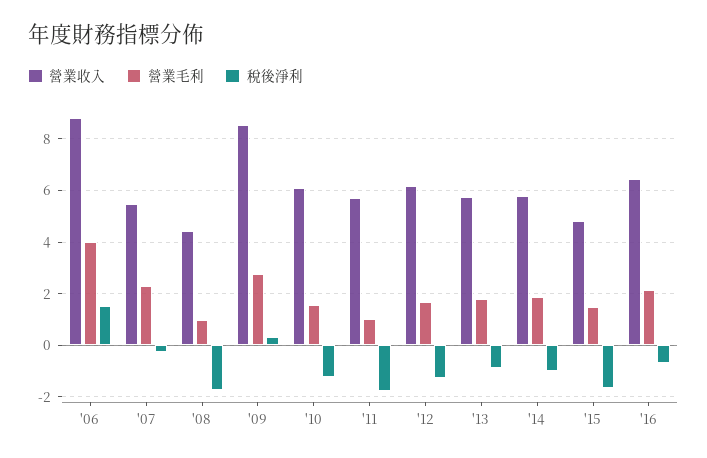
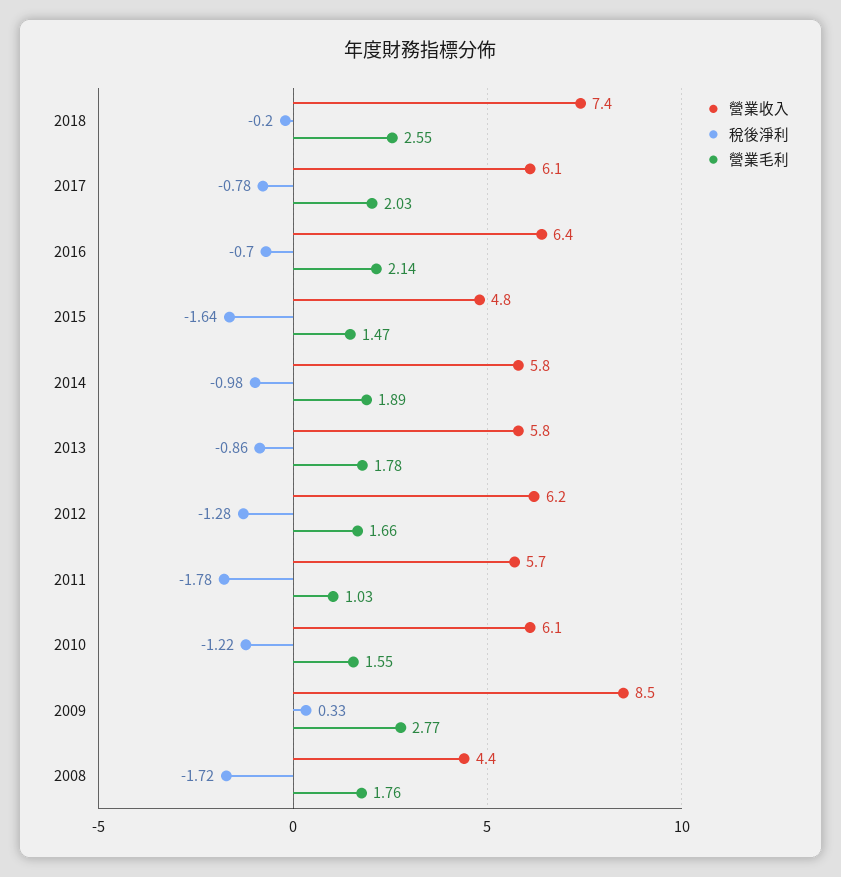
營業收入, '06: 8.75 -> none
營業毛利, '06: 4 -> none
稅後淨利, '06: 1.5 -> none
營業收入, '07: 5.5 -> none
營業毛利, '07: 2.25 -> none
稅後淨利, '07: -0.25 -> none
營業毛利, '08: 1 -> 1.76
營業收入, 2018: none -> 7.4
稅後淨利, 2018: none -> -0.2
營業毛利, 2018: none -> 2.55
營業收入, 2017: none -> 6.1
稅後淨利, 2017: none -> -0.78
營業毛利, 2017: none -> 2.03

